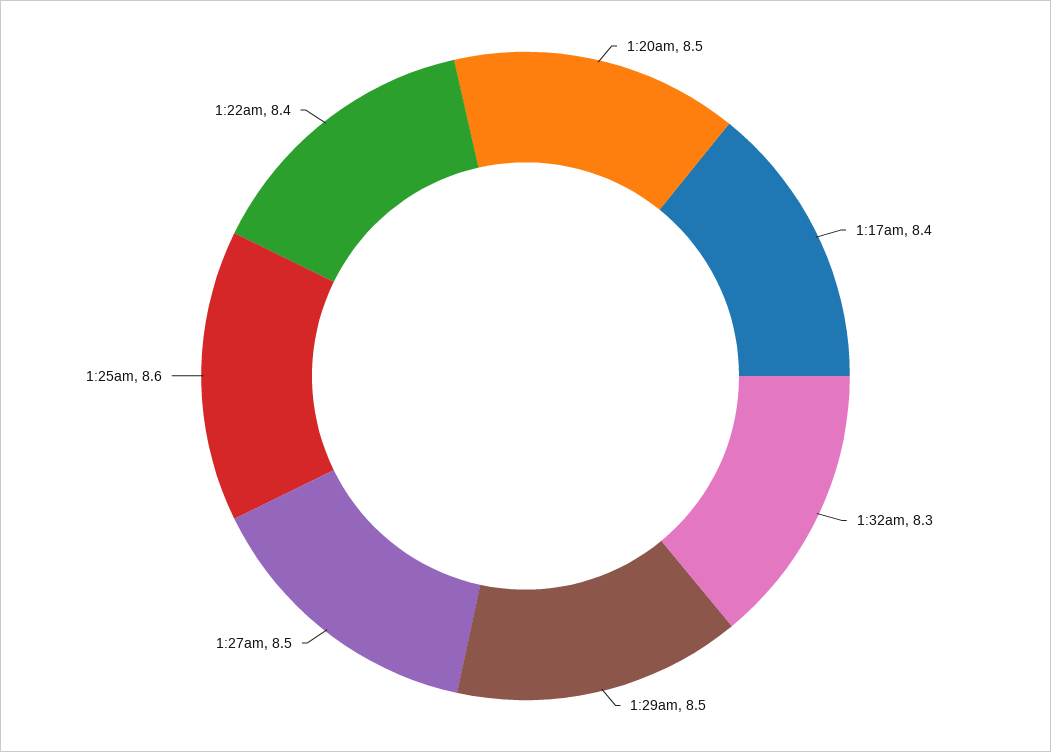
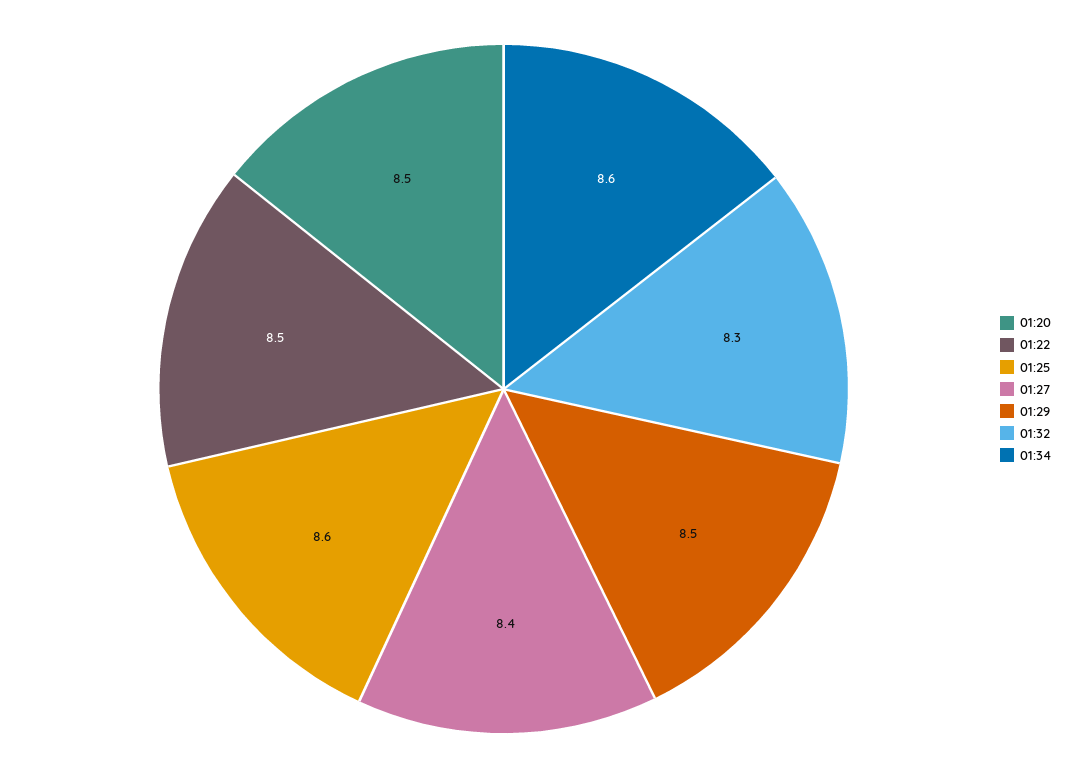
1:17am: 8.4 -> none
1:27am: 8.5 -> 8.4
1:22am: 8.4 -> 8.5
01:34: none -> 8.6

